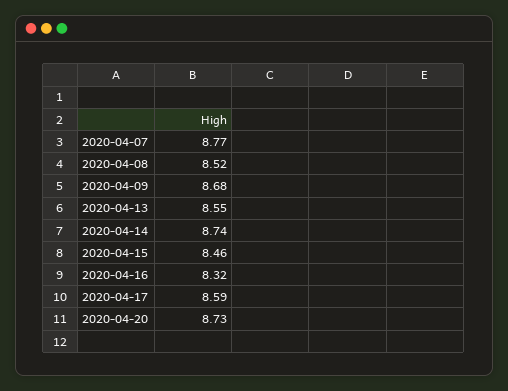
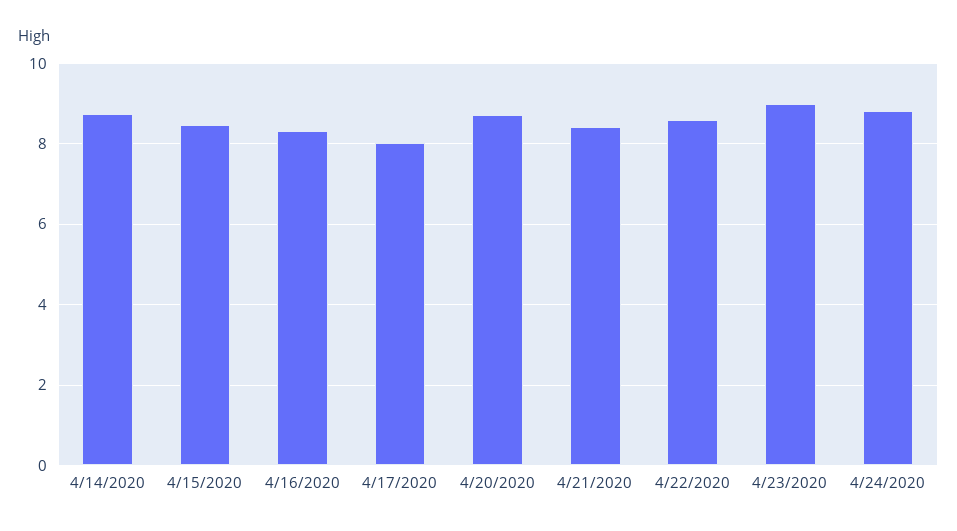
2020-04-07: 8.77 -> none
2020-04-08: 8.52 -> none
2020-04-09: 8.68 -> none
2020-04-13: 8.55 -> none
2020-04-17: 8.59 -> 8
4/21/2020: none -> 8.4
4/22/2020: none -> 8.6
4/23/2020: none -> 9
4/24/2020: none -> 8.8

